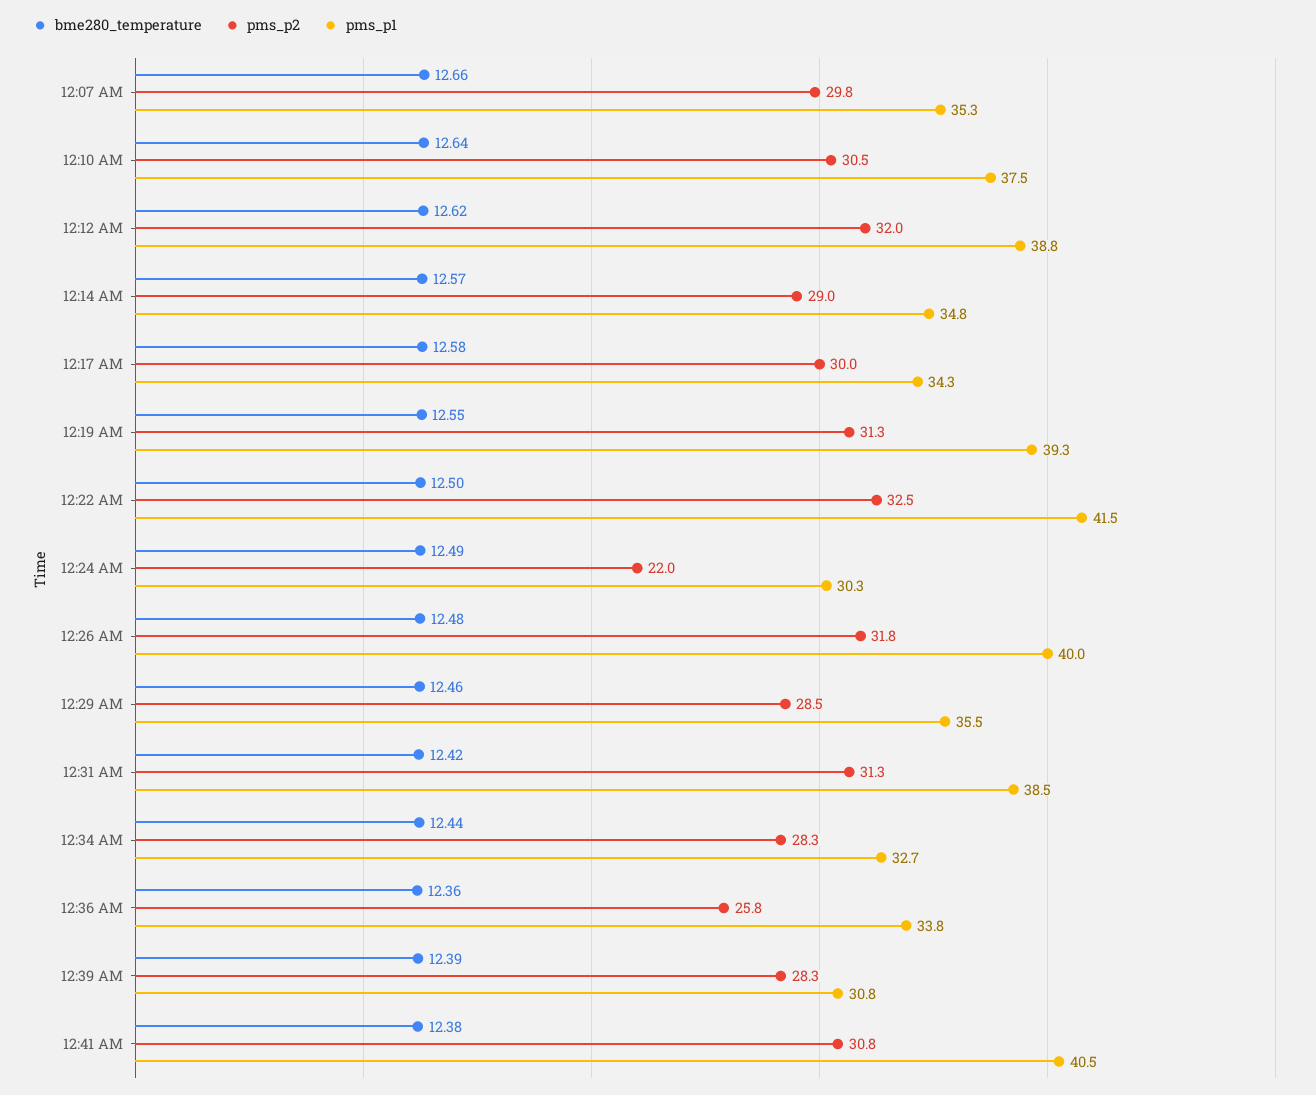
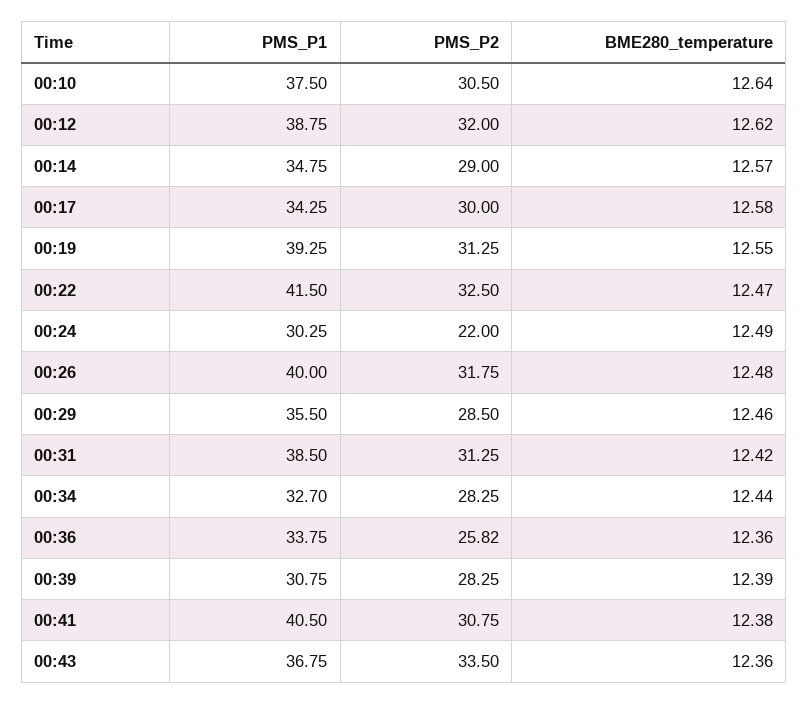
bme280_temperature, 12:07 AM: 12.66 -> none
pms_p2, 12:07 AM: 29.8 -> none
pms_p1, 12:07 AM: 35.3 -> none
bme280_temperature, 12:22 AM: 12.5 -> 12.47
pms_p1, 00:43: none -> 36.75
pms_p2, 00:43: none -> 33.5
bme280_temperature, 00:43: none -> 12.36

